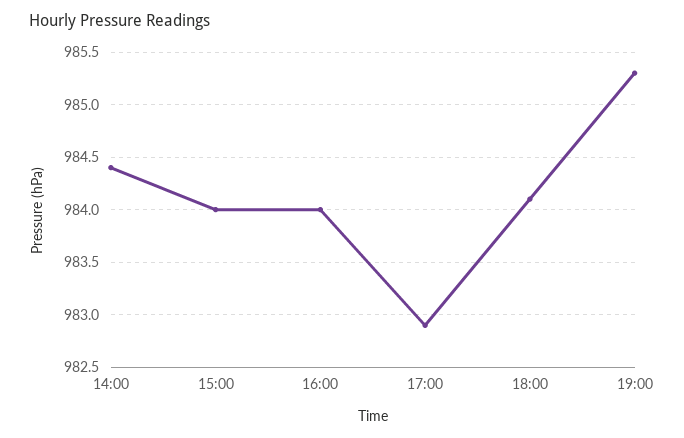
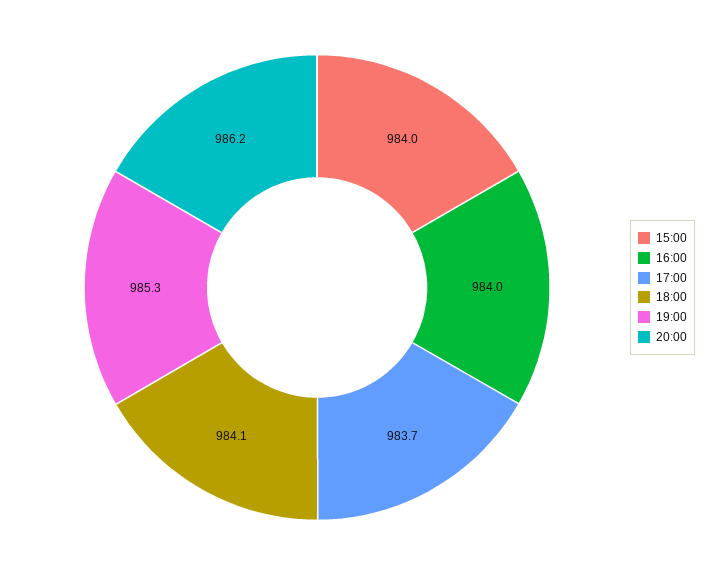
14:00: 984.4 -> none
17:00: 982.9 -> 983.7
20:00: none -> 986.2

